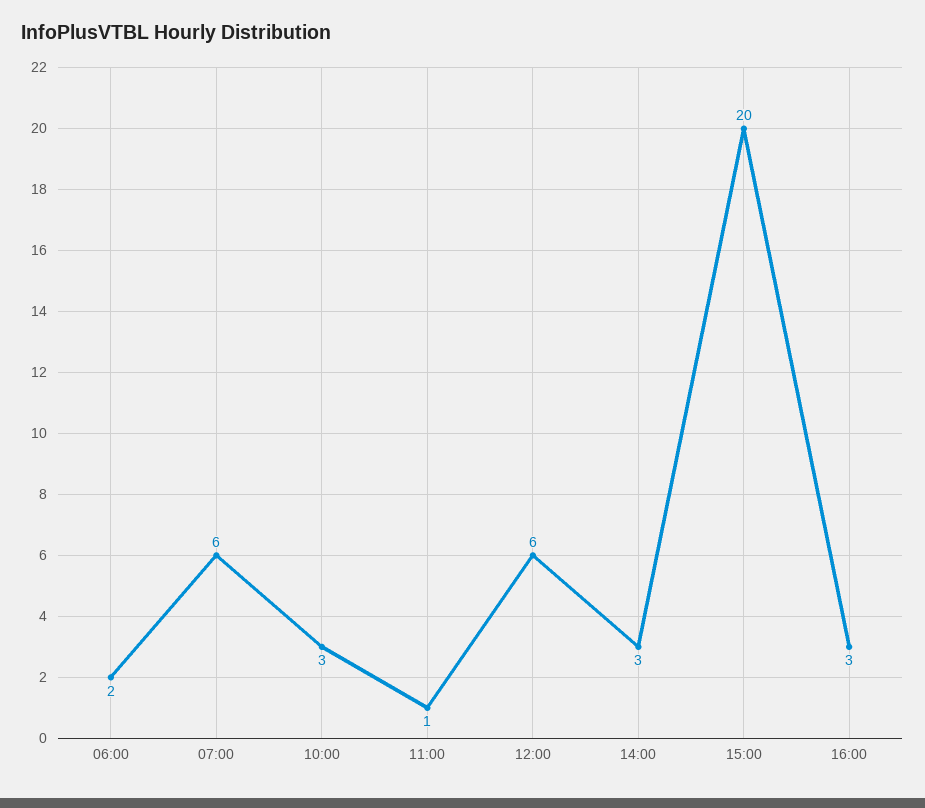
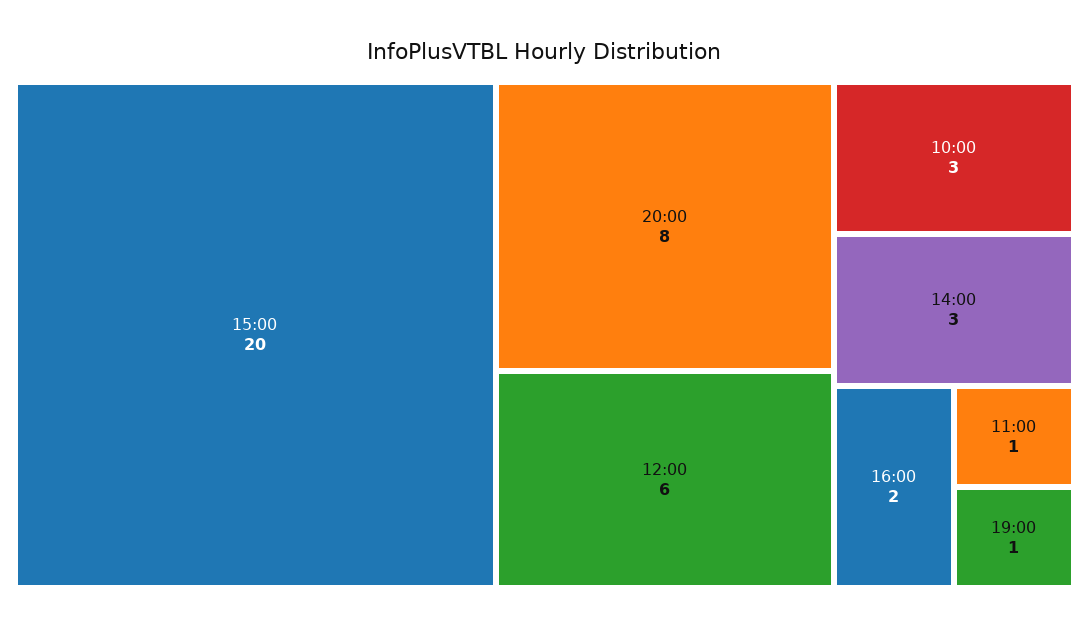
06:00: 2 -> none
07:00: 6 -> none
16:00: 3 -> 2
20:00: none -> 8
19:00: none -> 1

